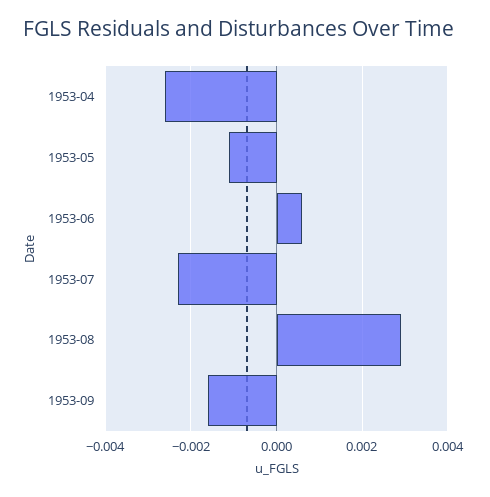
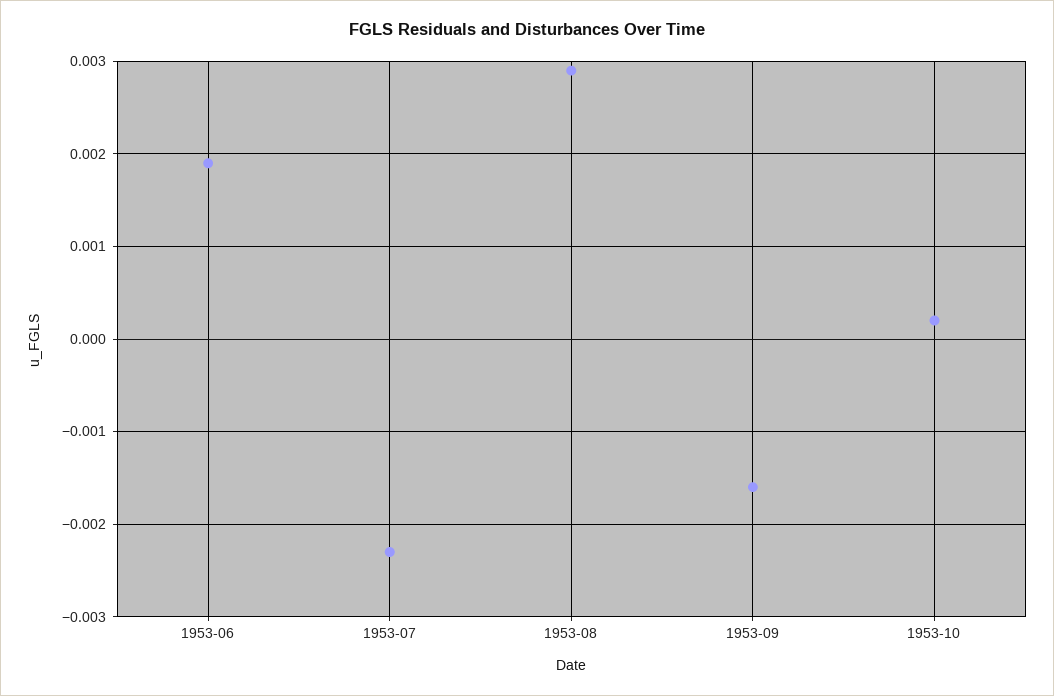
1953-04: -0.0025 -> none
1953-05: -0.001 -> none
1953-06: 0.0005 -> 0.0019
1953-10: none -> 0.0002

